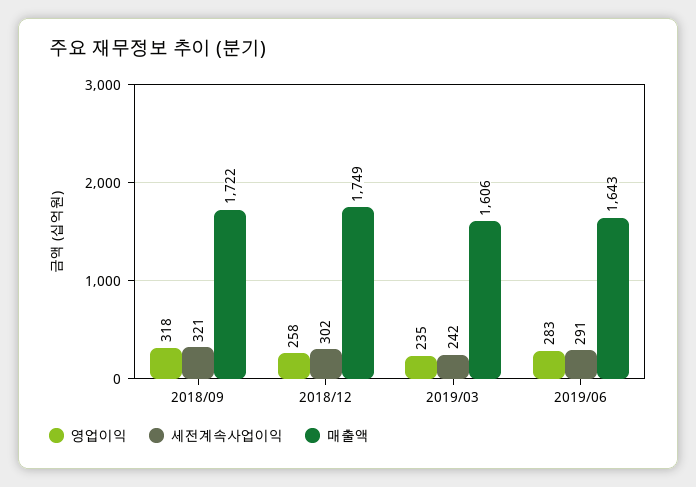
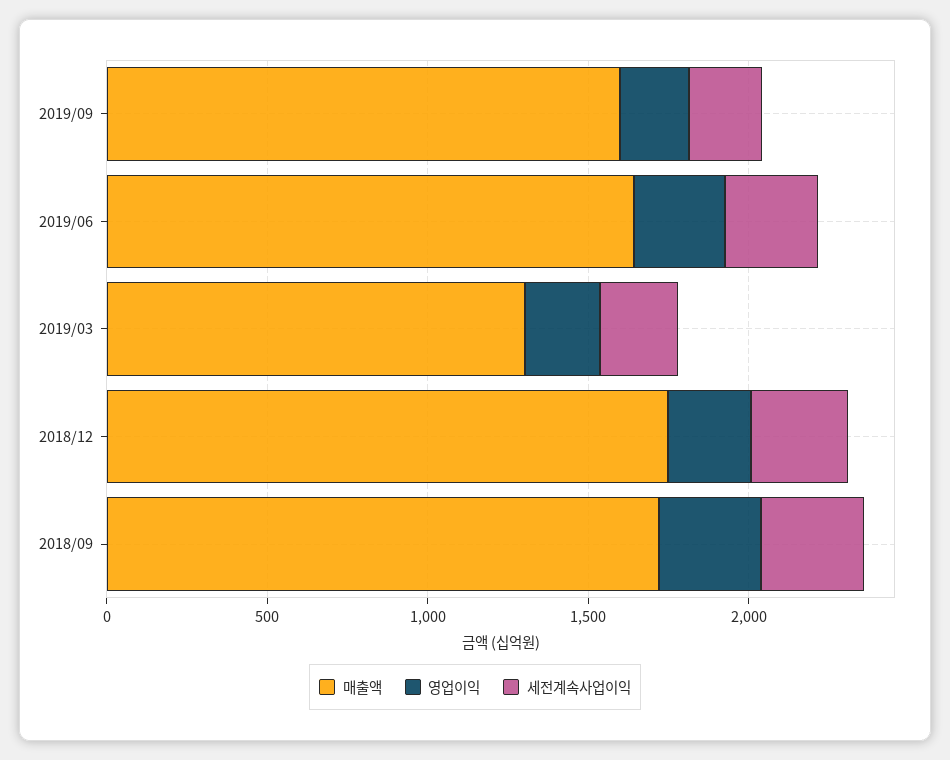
매출액, 2019/03: 1606 -> 1300
매출액, 2019/09: none -> 1600
영업이익, 2019/09: none -> 200
세전계속사업이익, 2019/09: none -> 200

